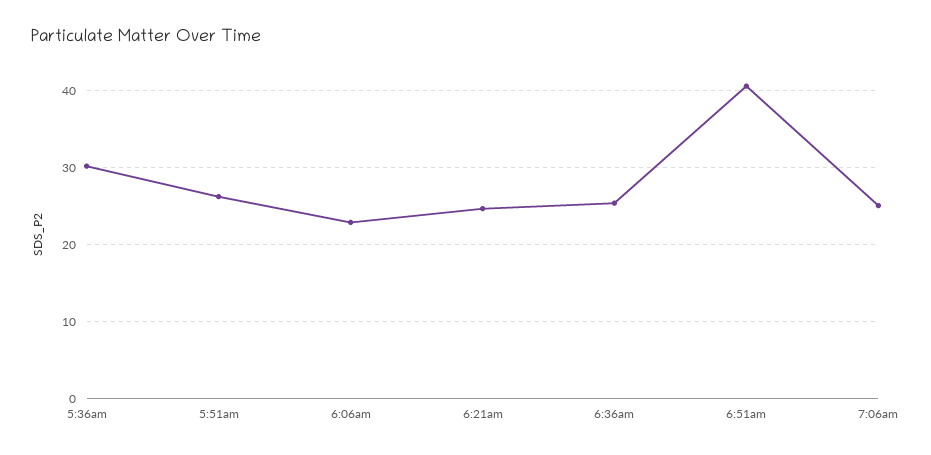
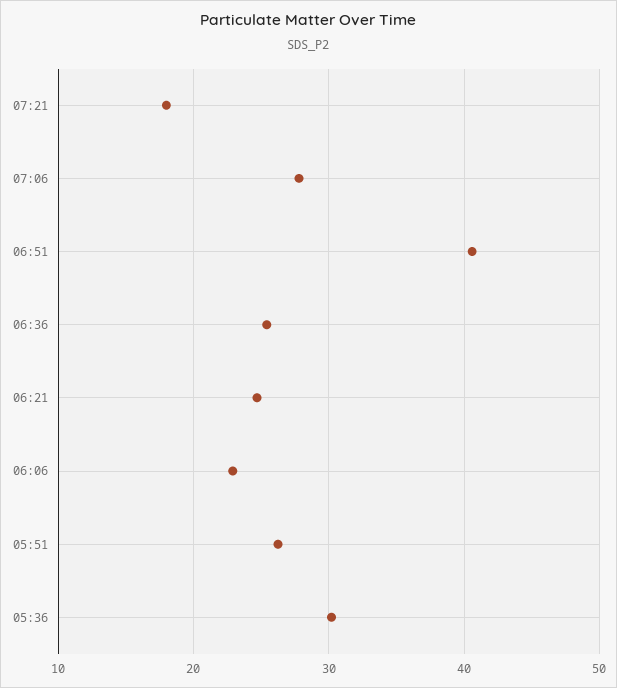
7:06am: 25 -> 28
07:21: none -> 18

